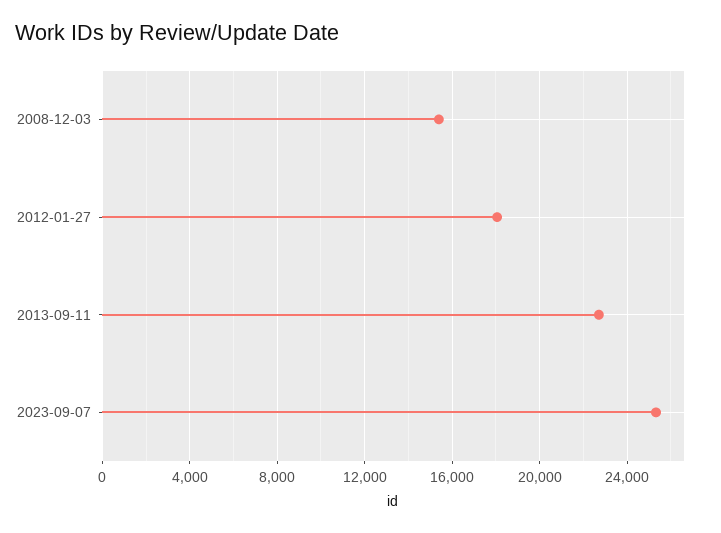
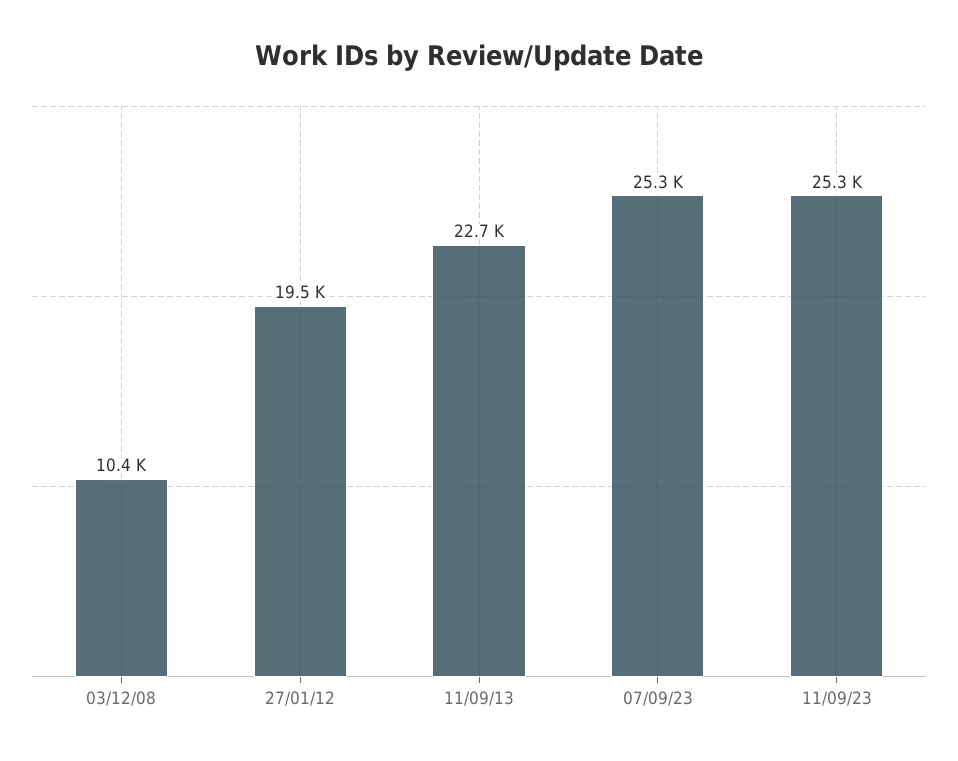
2008-12-03: 15500 -> 10400
2012-01-27: 18000 -> 19500
11/09/23: none -> 25300

